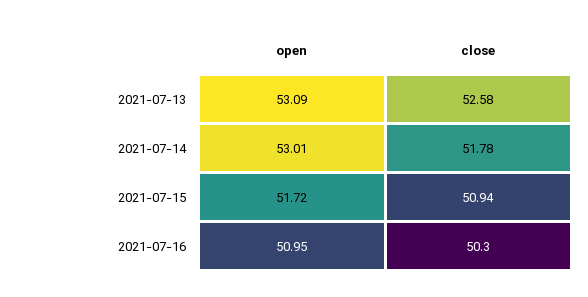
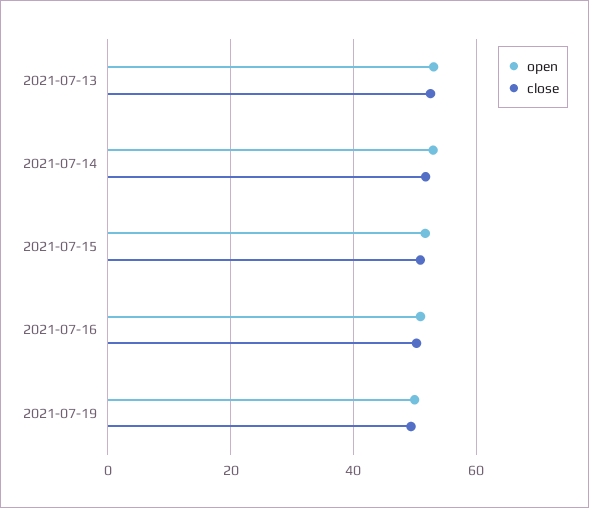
open, 2021-07-19: none -> 50
close, 2021-07-19: none -> 50

